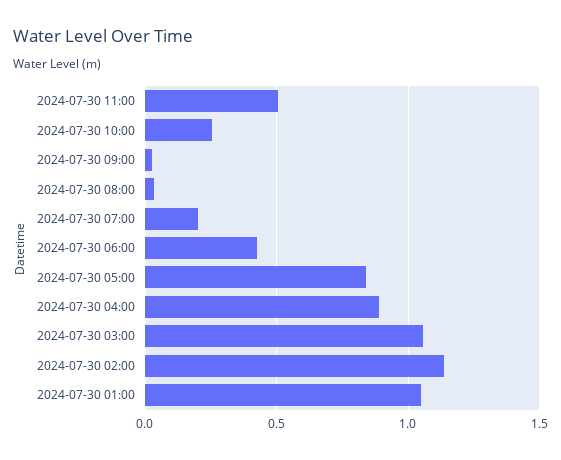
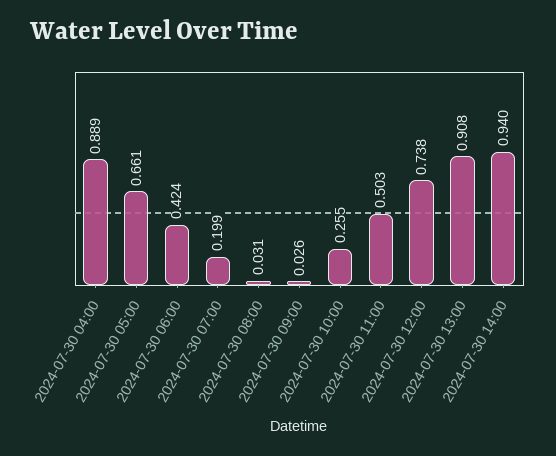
2024-07-30 05:00: 0.85 -> 0.661
2024-07-30 03:00: 1.05 -> none
2024-07-30 02:00: 1.15 -> none
2024-07-30 01:00: 1.05 -> none
2024-07-30 12:00: none -> 0.738
2024-07-30 13:00: none -> 0.908
2024-07-30 14:00: none -> 0.94

